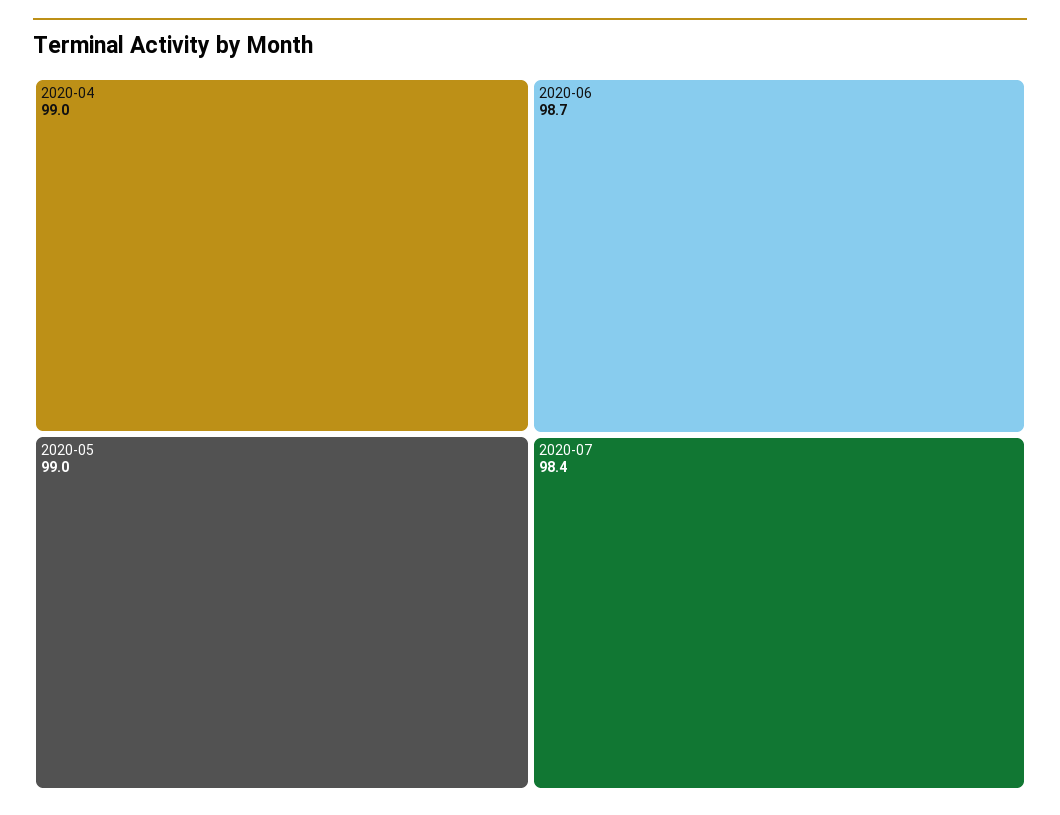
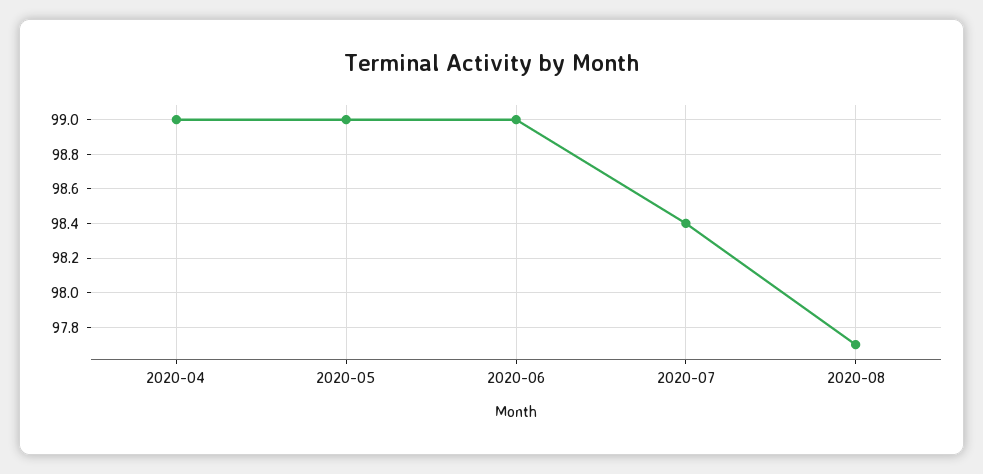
2020-06: 98.7 -> 99
2020-08: none -> 97.7

